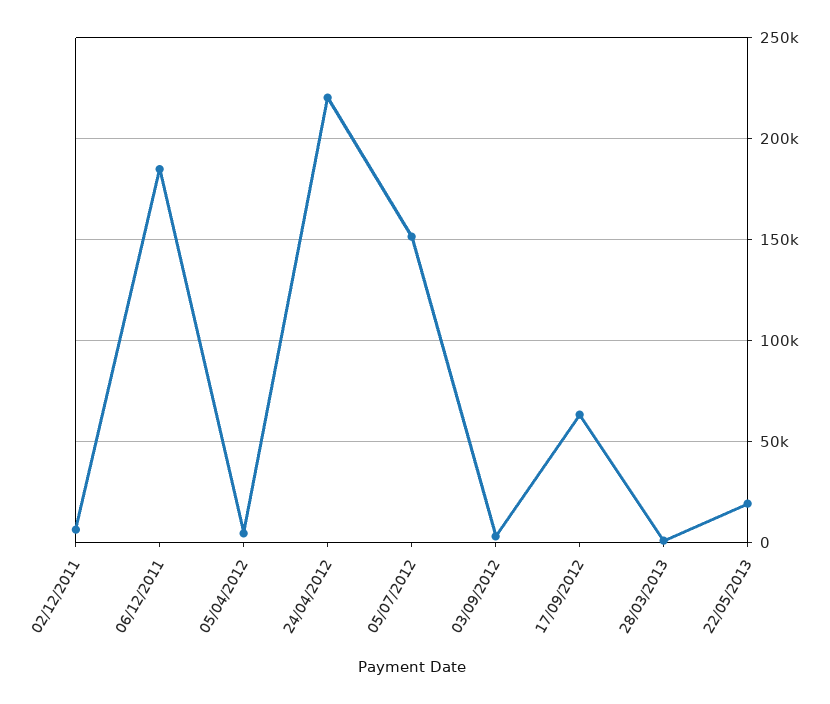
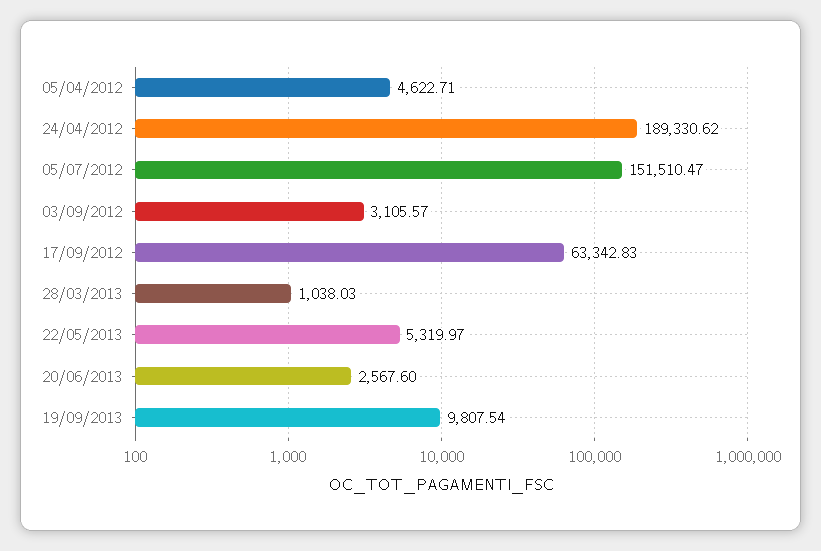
02/12/2011: 5000 -> none
06/12/2011: 185000 -> none
24/04/2012: 220000 -> 189330.62
22/05/2013: 20000 -> 5319.97
20/06/2013: none -> 2567.6
19/09/2013: none -> 9807.54

